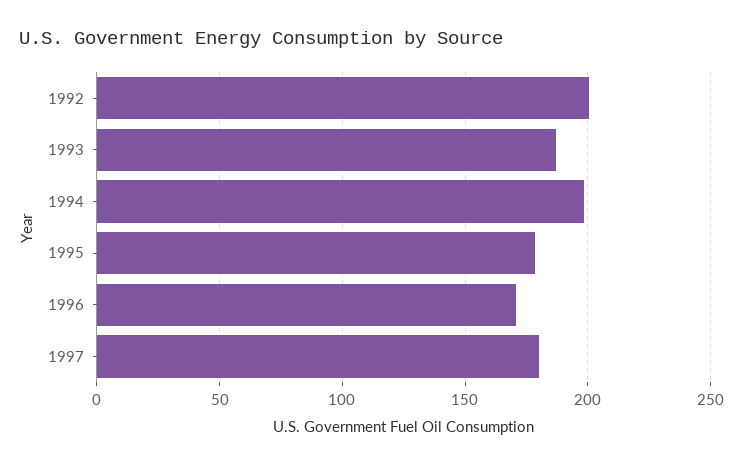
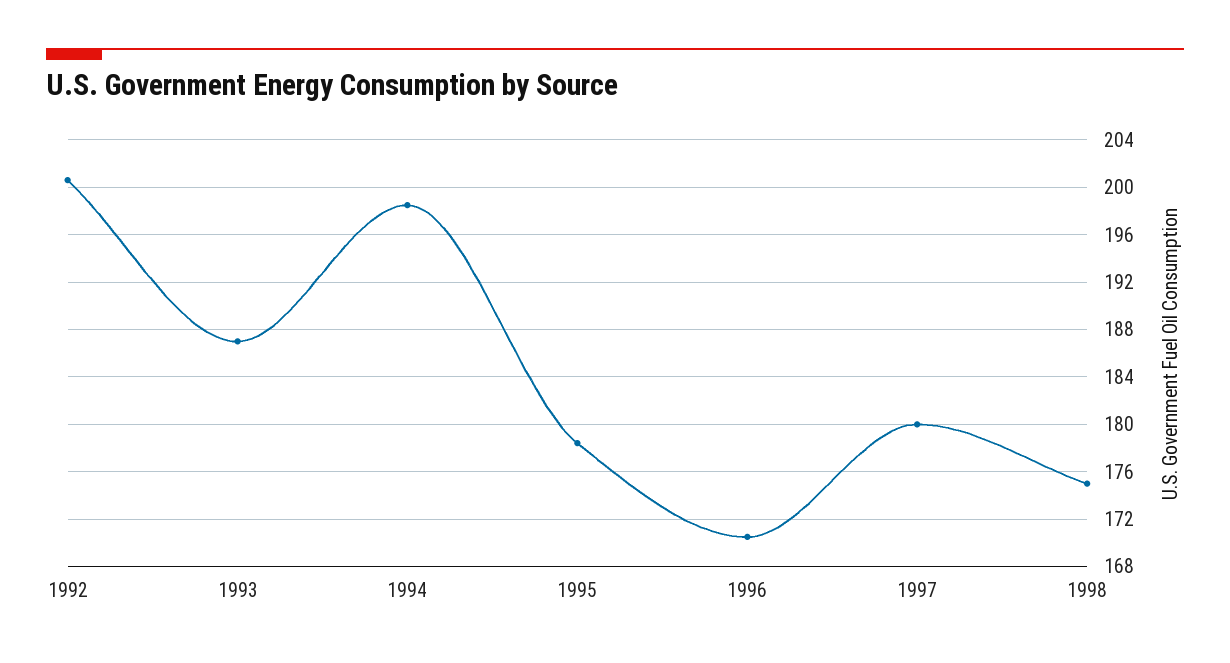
1998: none -> 175

